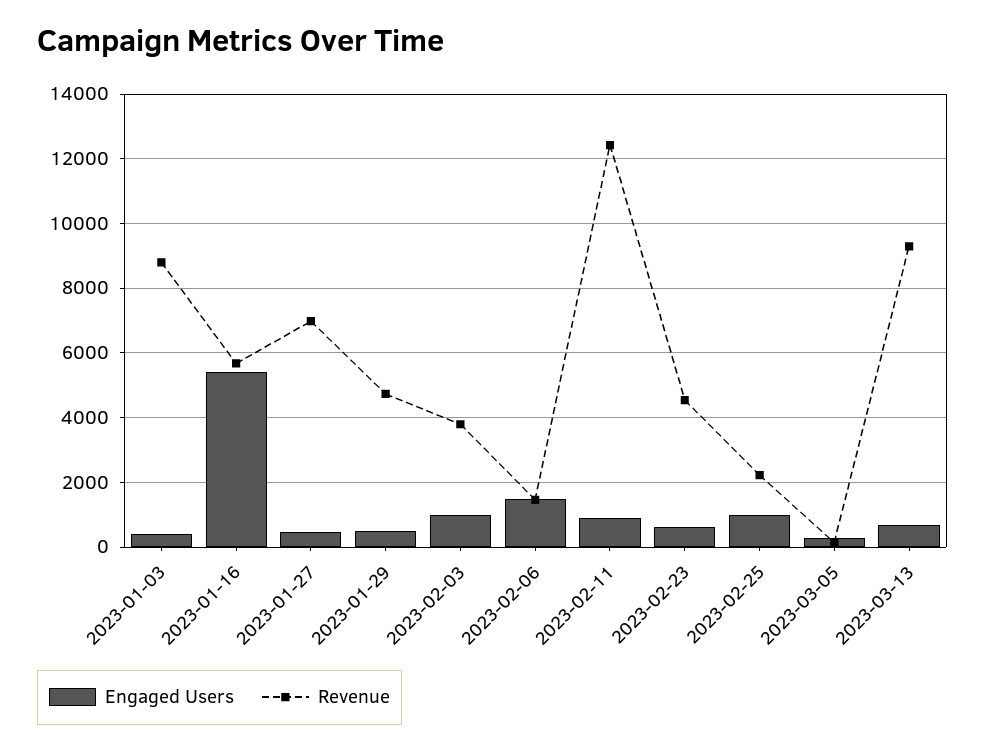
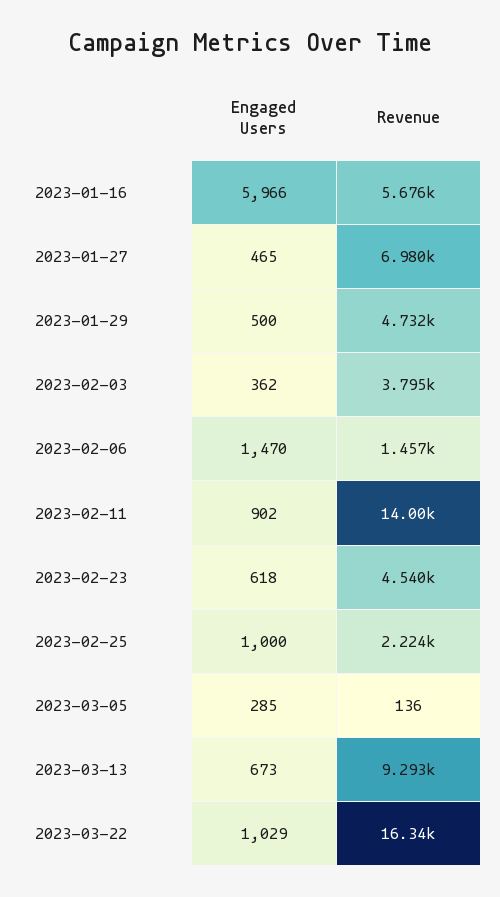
Engaged Users, 2023-01-03: 400 -> none
Revenue, 2023-01-03: 8800 -> none
Engaged Users, 2023-01-16: 5400 -> 5966
Engaged Users, 2023-02-03: 1000 -> 362
Revenue, 2023-02-11: 12400 -> 14000
Engaged Users, 2023-03-22: none -> 1029
Revenue, 2023-03-22: none -> 16340

